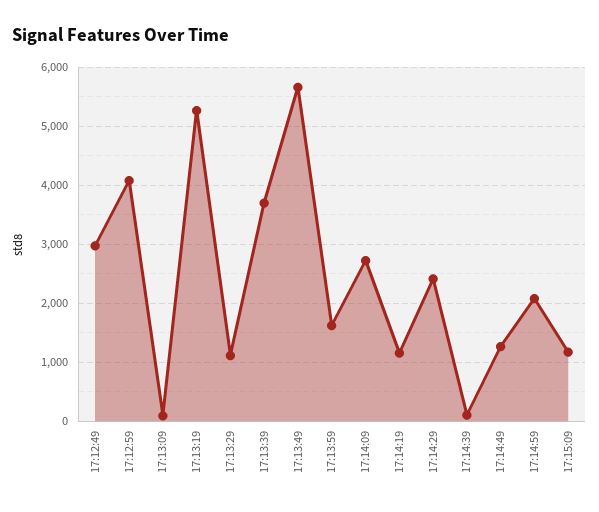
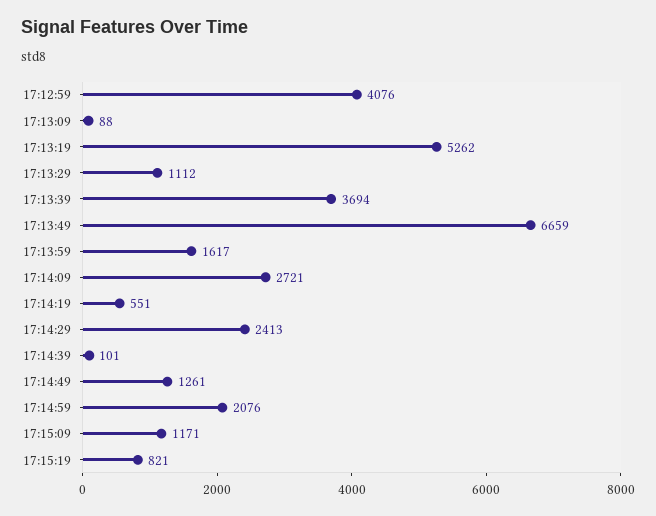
17:12:49: 3000 -> none
17:13:49: 5600 -> 6659
17:14:19: 1200 -> 551
17:15:19: none -> 821

